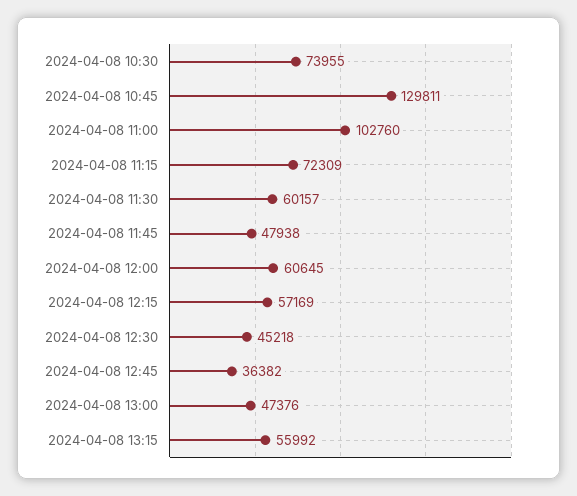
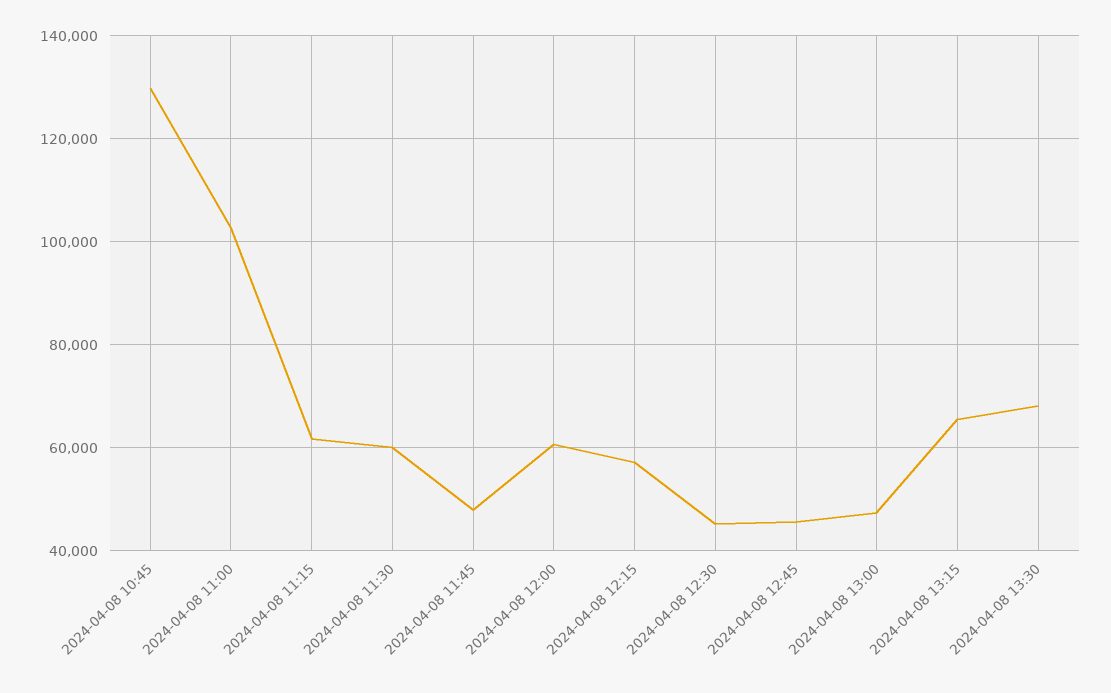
2024-04-08 10:30: 73955 -> none
2024-04-08 11:15: 72309 -> 62000
2024-04-08 12:45: 36382 -> 46000
2024-04-08 13:15: 55992 -> 66000
2024-04-08 13:30: none -> 68000

